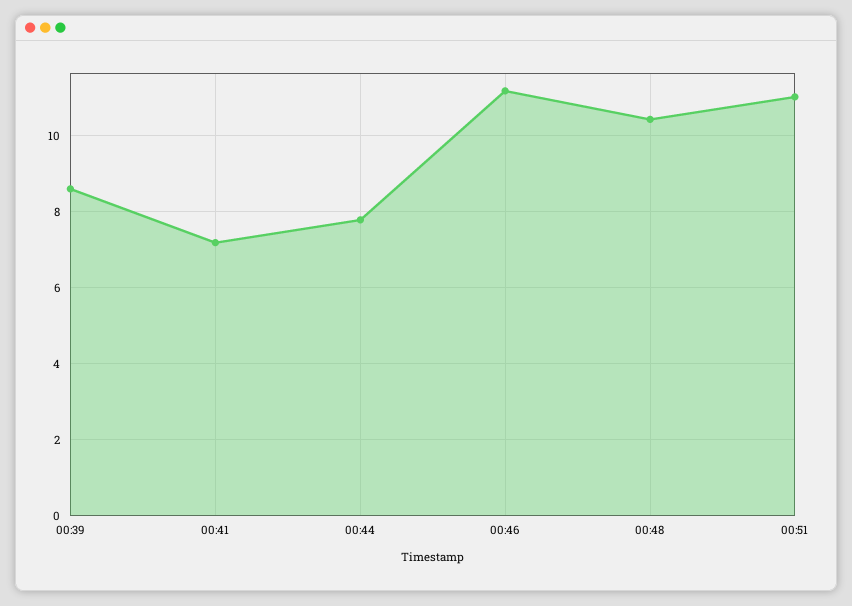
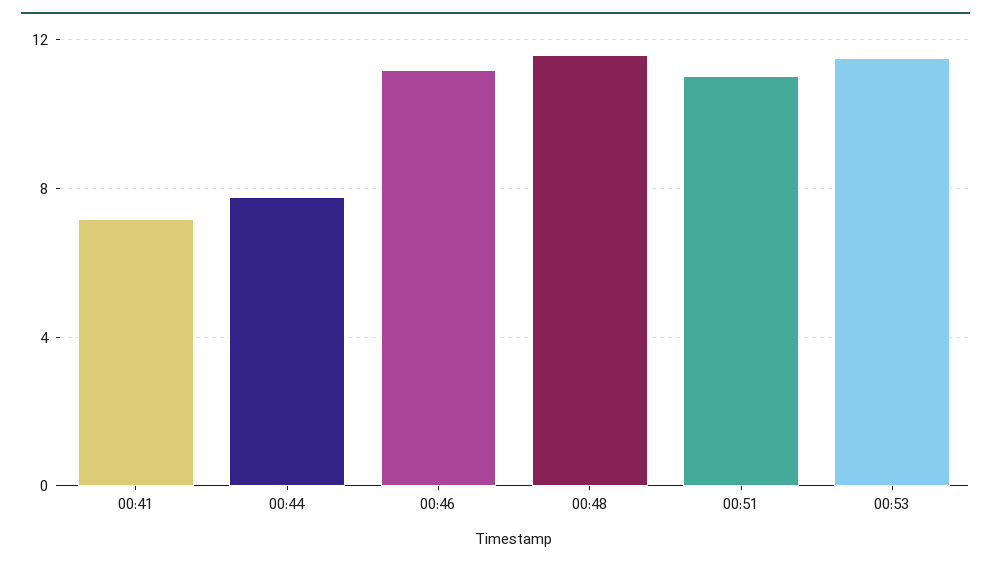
00:39: 8.6 -> none
00:48: 10.4 -> 11.5
00:53: none -> 11.5

